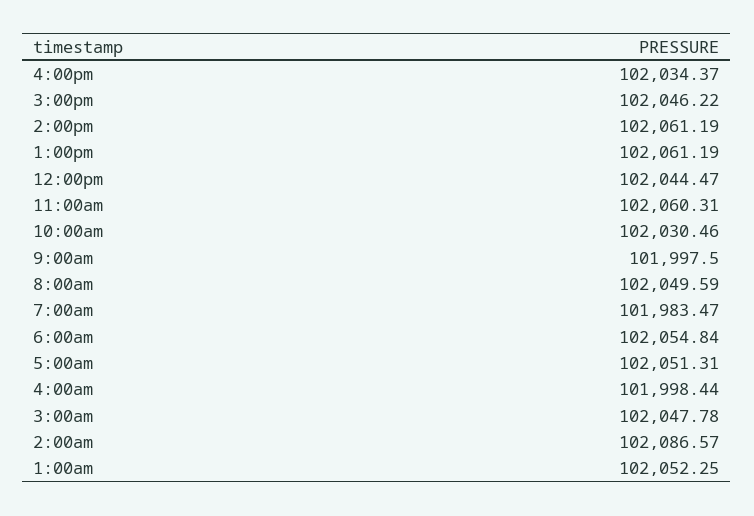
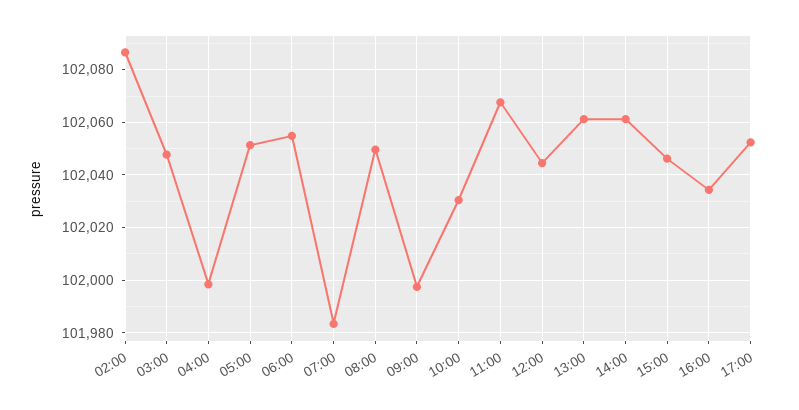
11:00am: 102060.31 -> 102067.5
1:00am: 102052.25 -> none
17:00: none -> 102052.5

